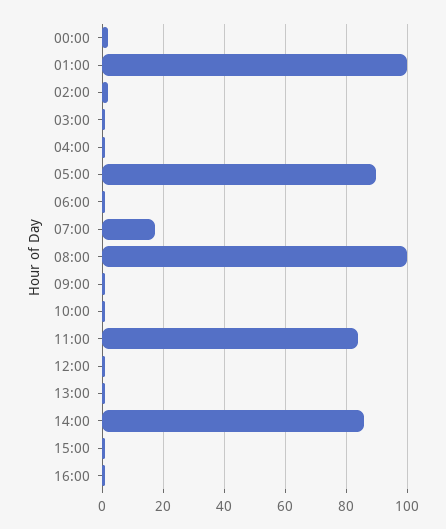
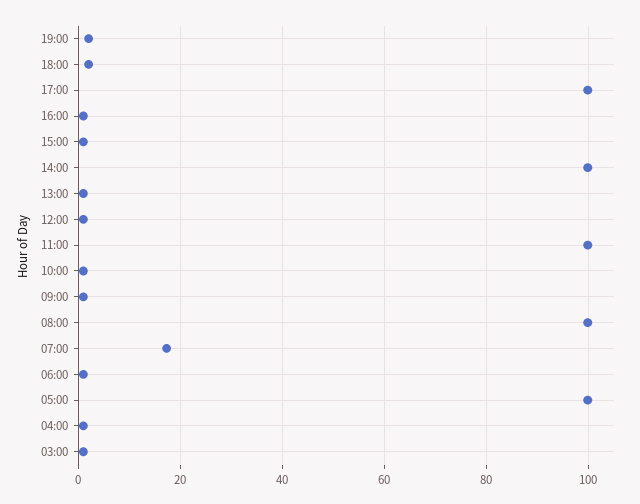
00:00: 2 -> none
01:00: 100 -> none
02:00: 2 -> none
05:00: 90 -> 100
11:00: 84 -> 100
14:00: 86 -> 100
19:00: none -> 2
18:00: none -> 2
17:00: none -> 100

